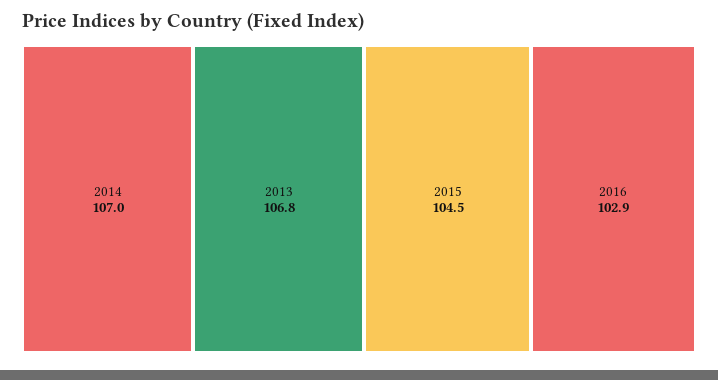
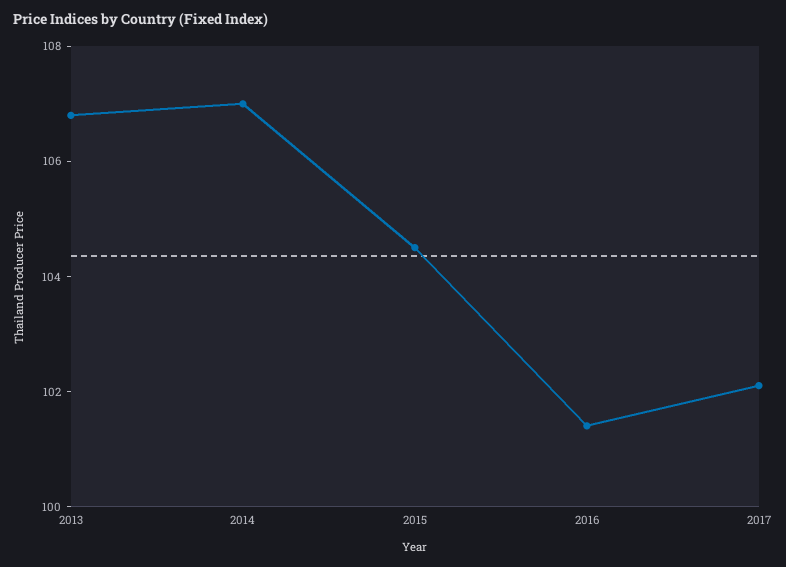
2016: 102.9 -> 101.5
2017: none -> 102

